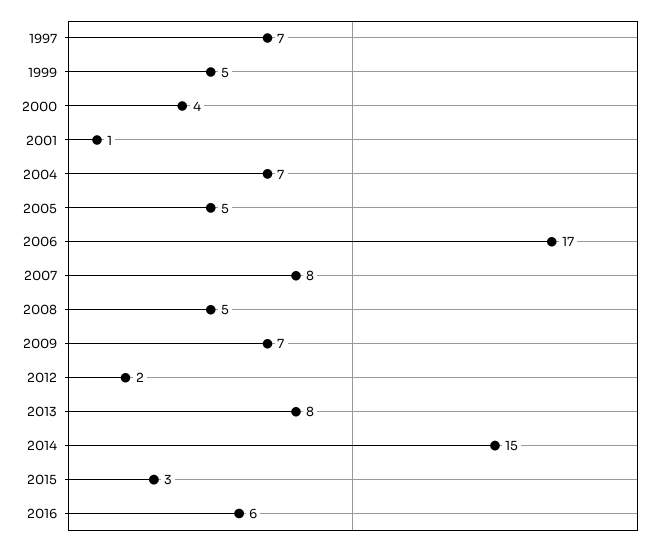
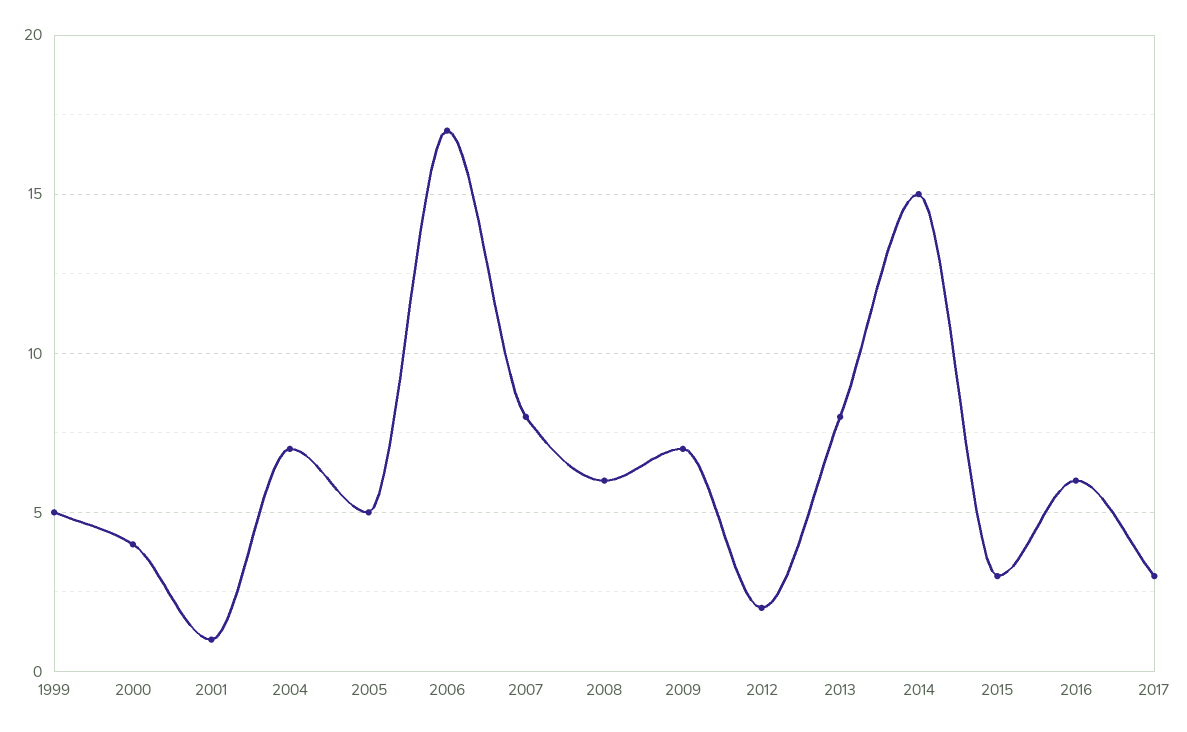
1997: 7 -> none
2008: 5 -> 6
2017: none -> 3

